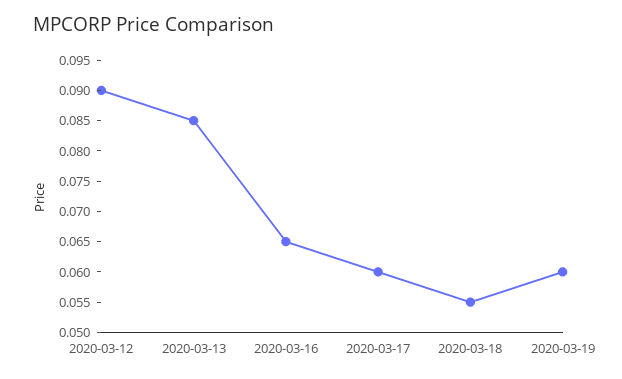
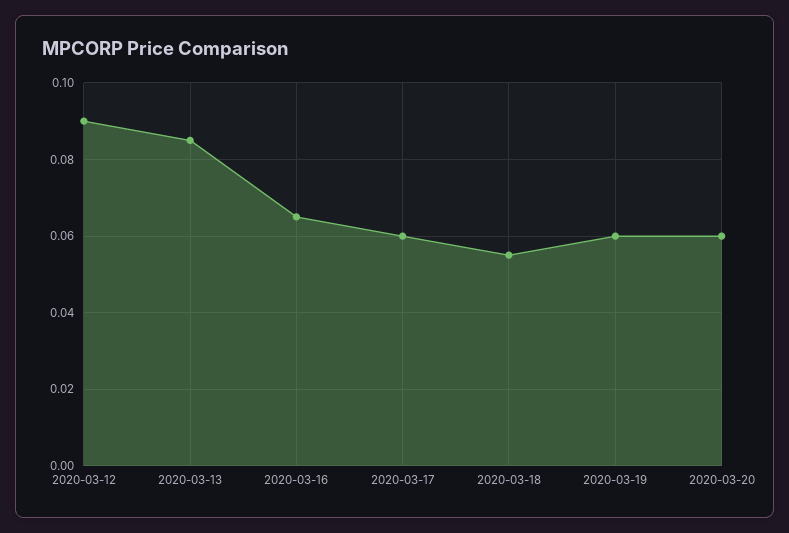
2020-03-20: none -> 0.06

